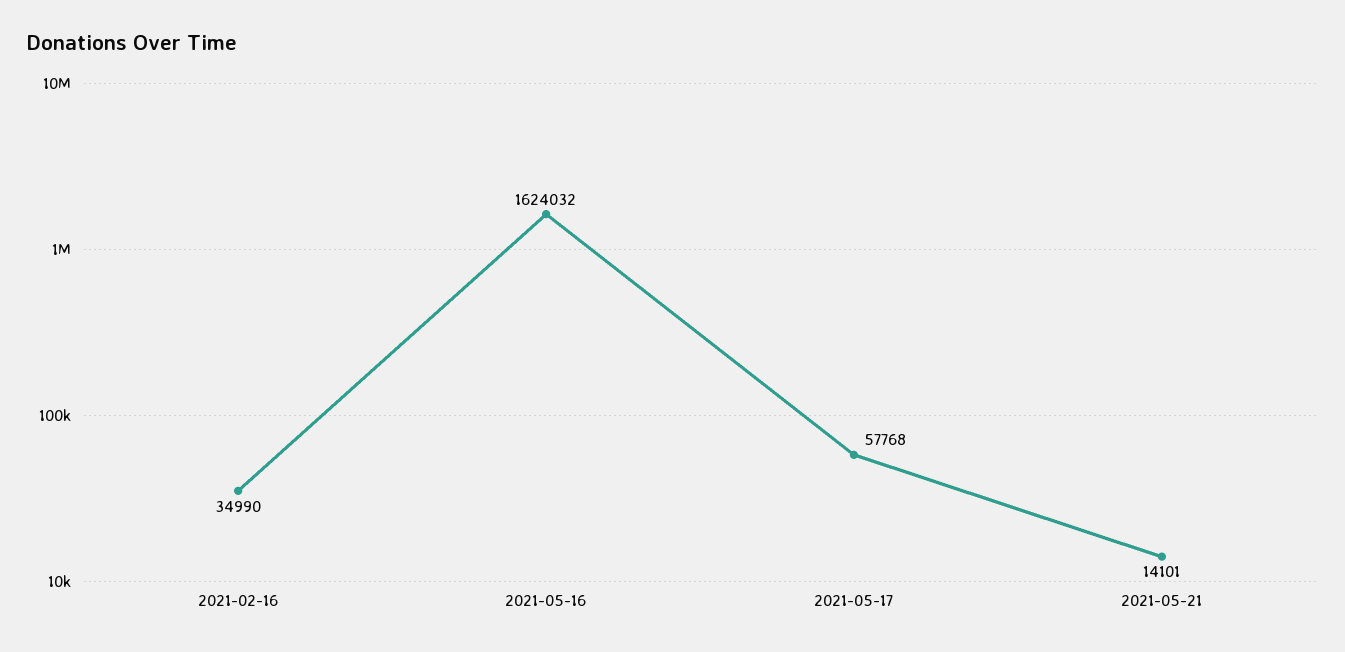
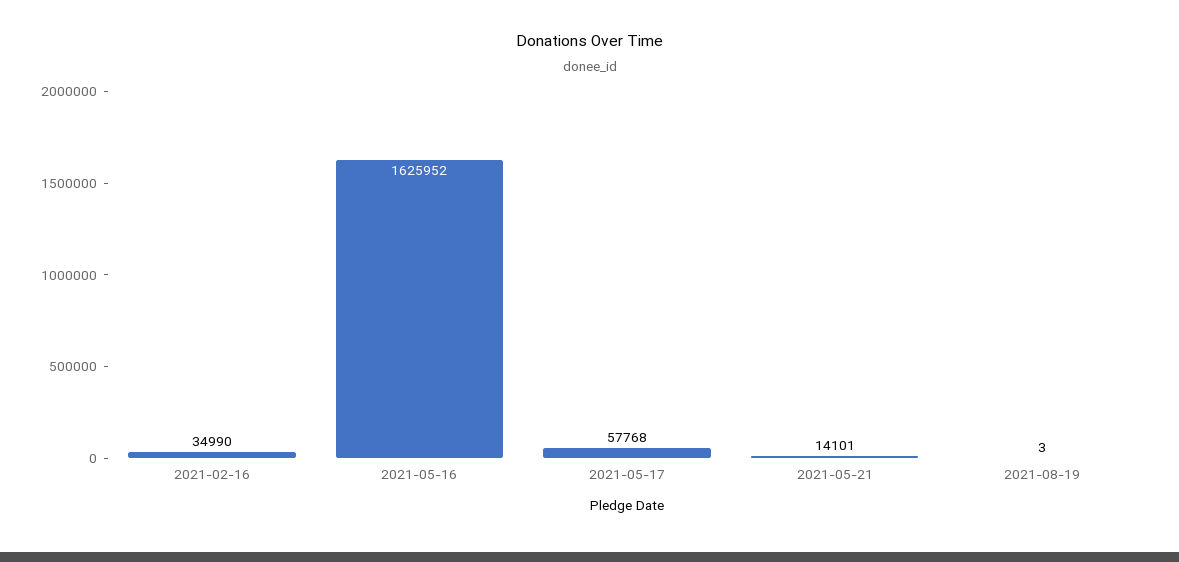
2021-05-16: 1624032 -> 1625952
2021-08-19: none -> 3

